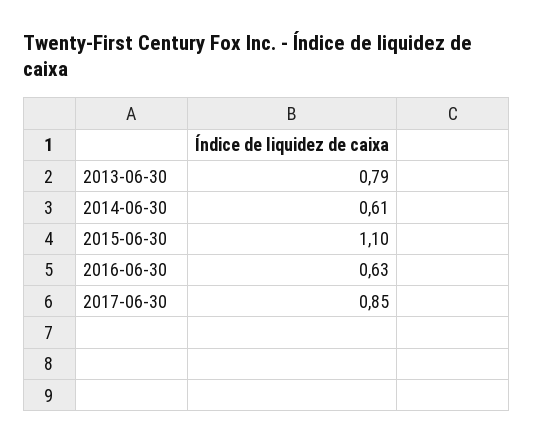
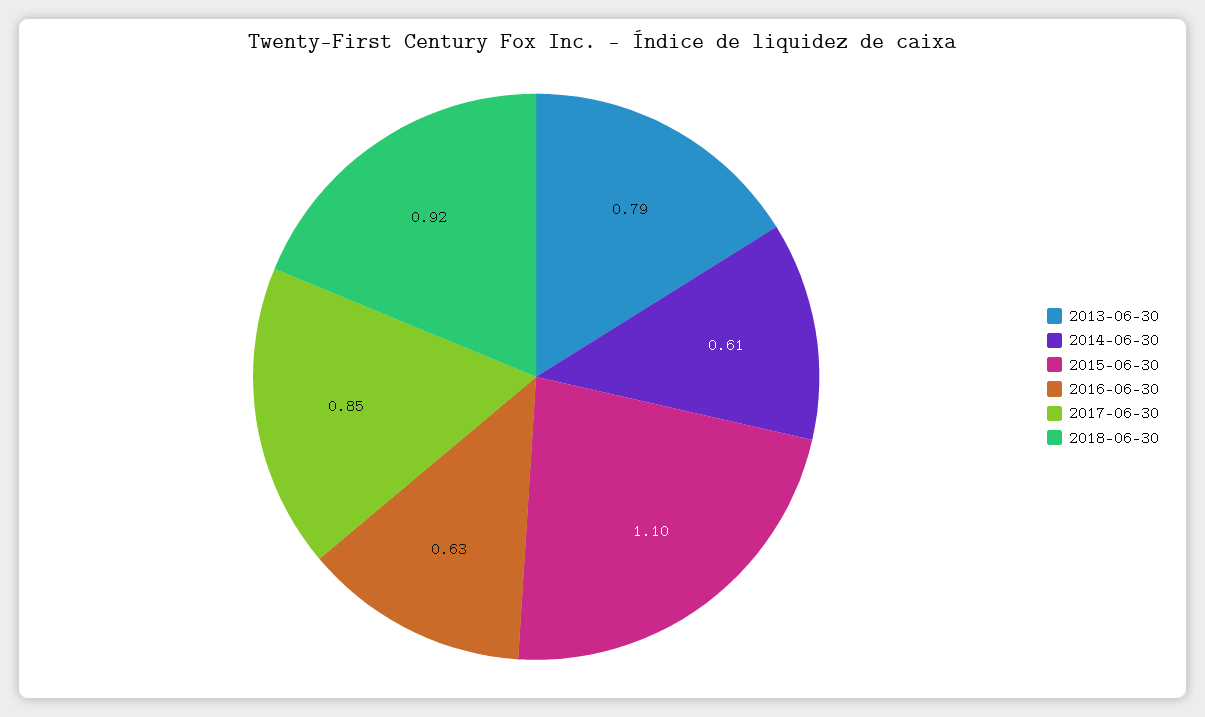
2018-06-30: none -> 0.92

